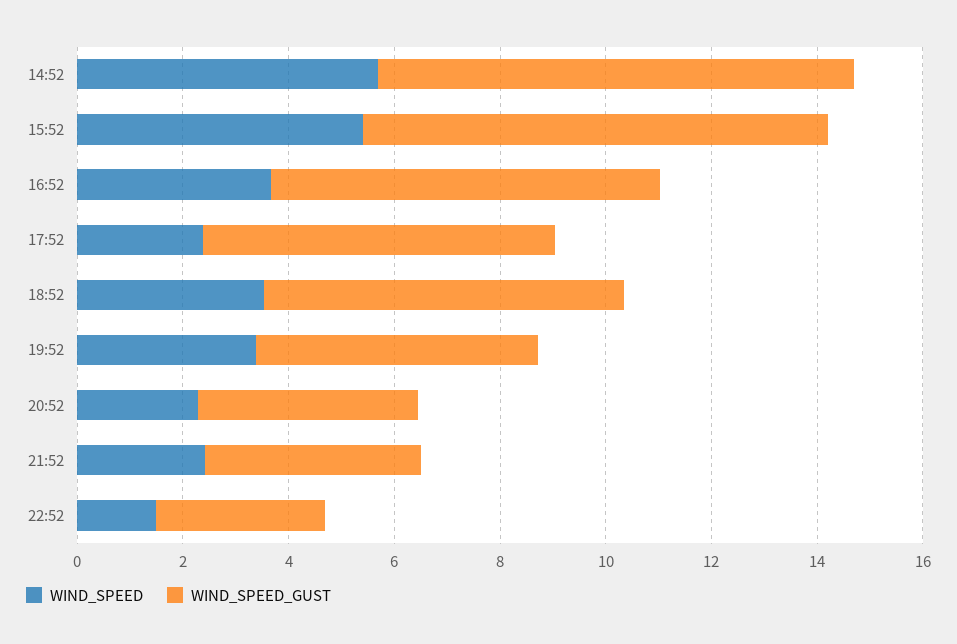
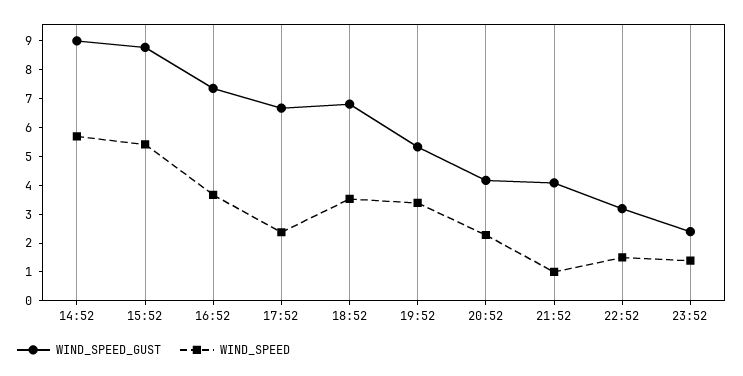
WIND_SPEED, 21:52: 2.5 -> 1
WIND_SPEED_GUST, 23:52: none -> 2.5
WIND_SPEED, 23:52: none -> 1.5

